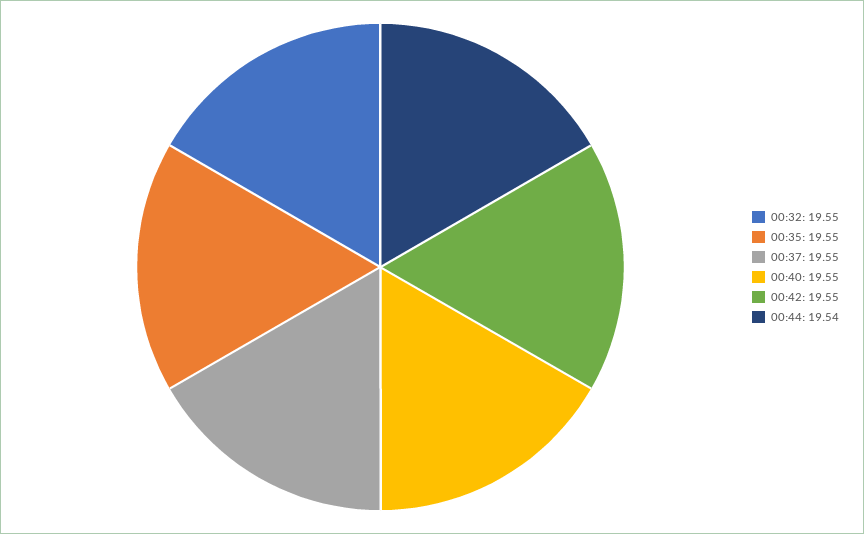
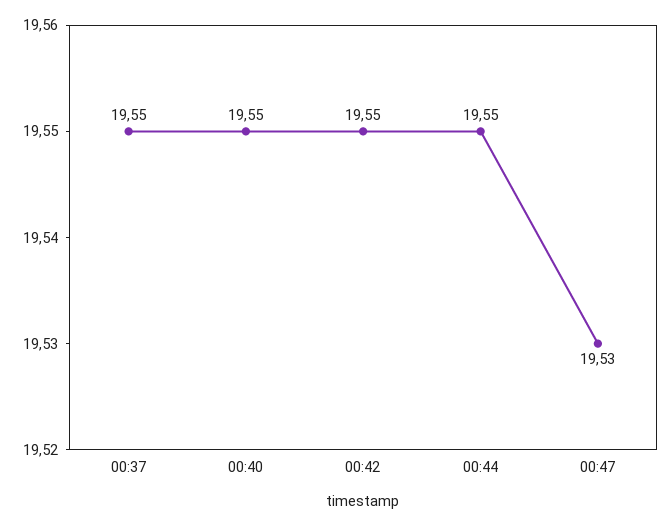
00:32: 19.55 -> none
00:35: 19.55 -> none
00:44: 19.54 -> 19.55
00:47: none -> 19.53

